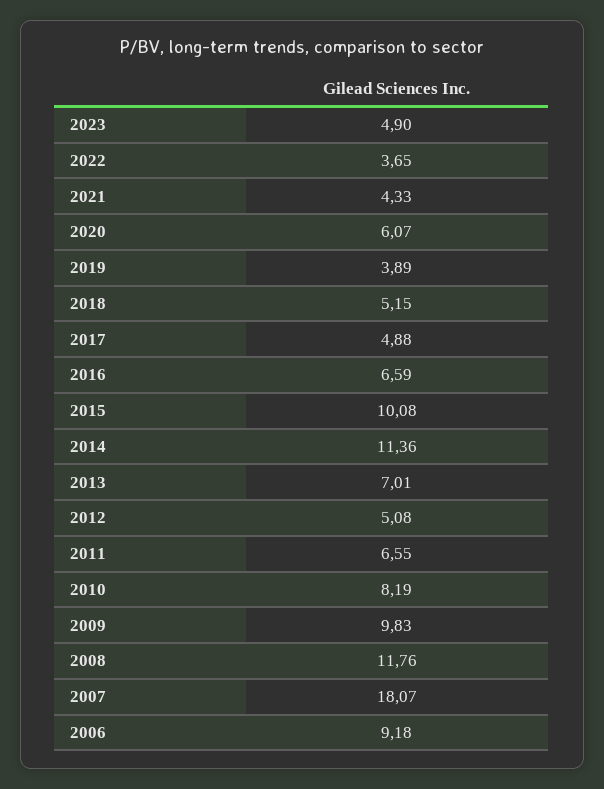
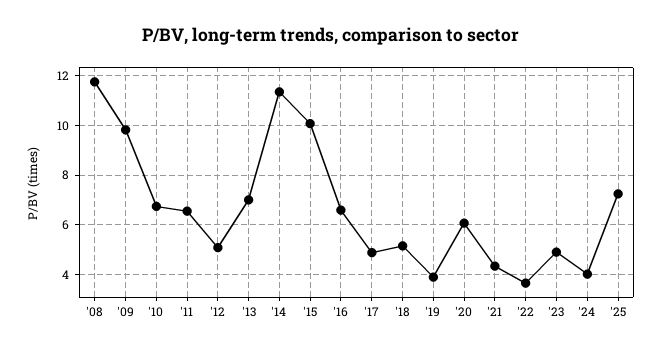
2010: 8.19 -> 6.75
2007: 18.07 -> none
2006: 9.18 -> none
'24: none -> 4
'25: none -> 7.25

